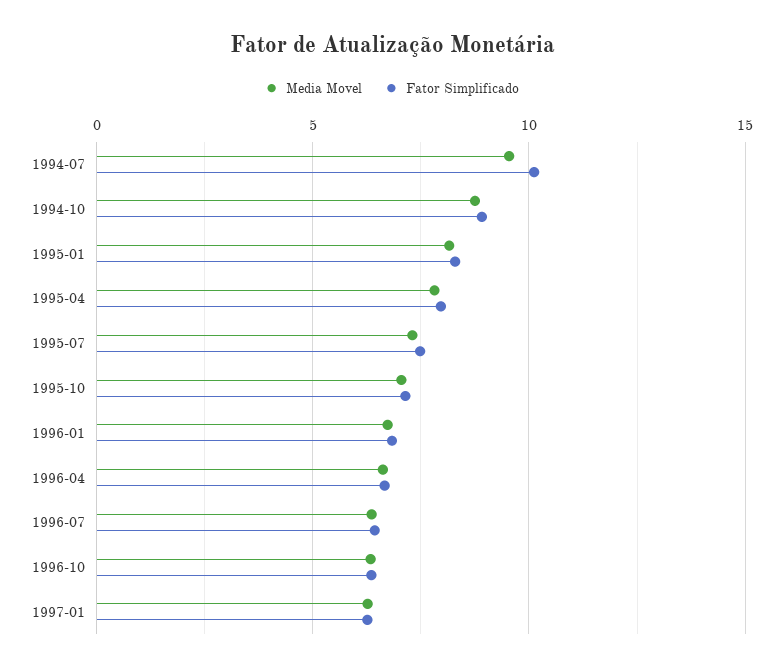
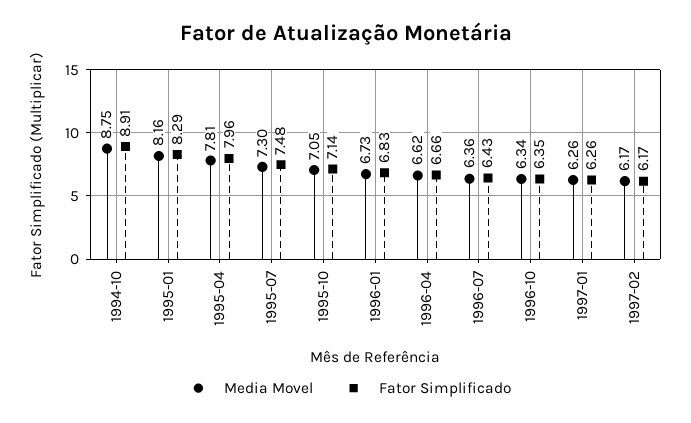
Media Movel, 1994-07: 9.5 -> none
Fator Simplificado, 1994-07: 10 -> none
Media Movel, 1997-02: none -> 6.17
Fator Simplificado, 1997-02: none -> 6.17

